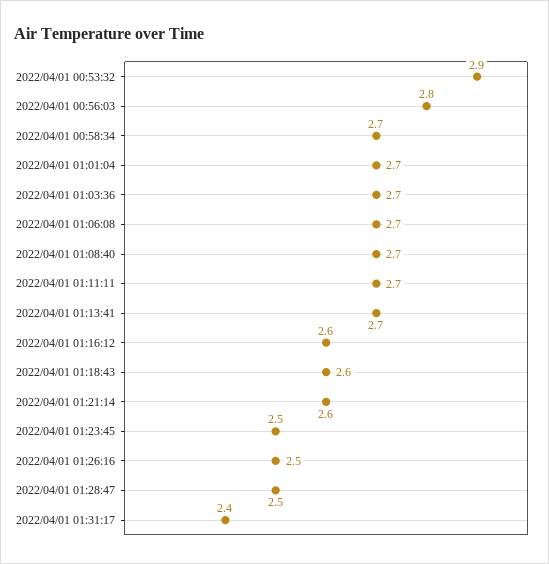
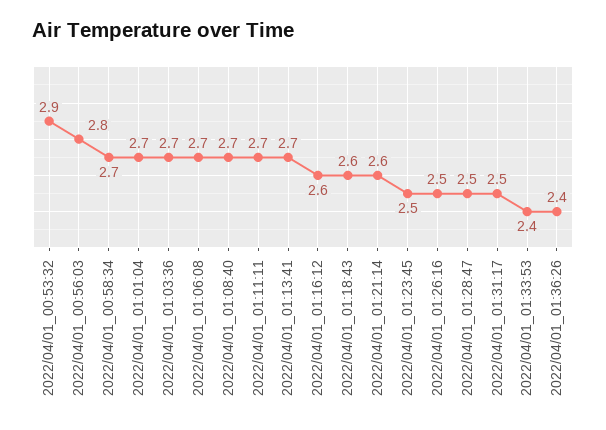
2022/04/01 01:31:17: 2.4 -> 2.5
2022/04/01_01:33:53: none -> 2.4
2022/04/01_01:36:26: none -> 2.4

